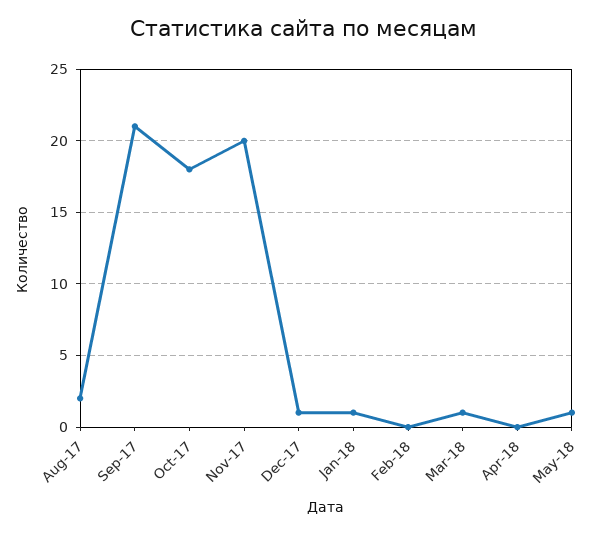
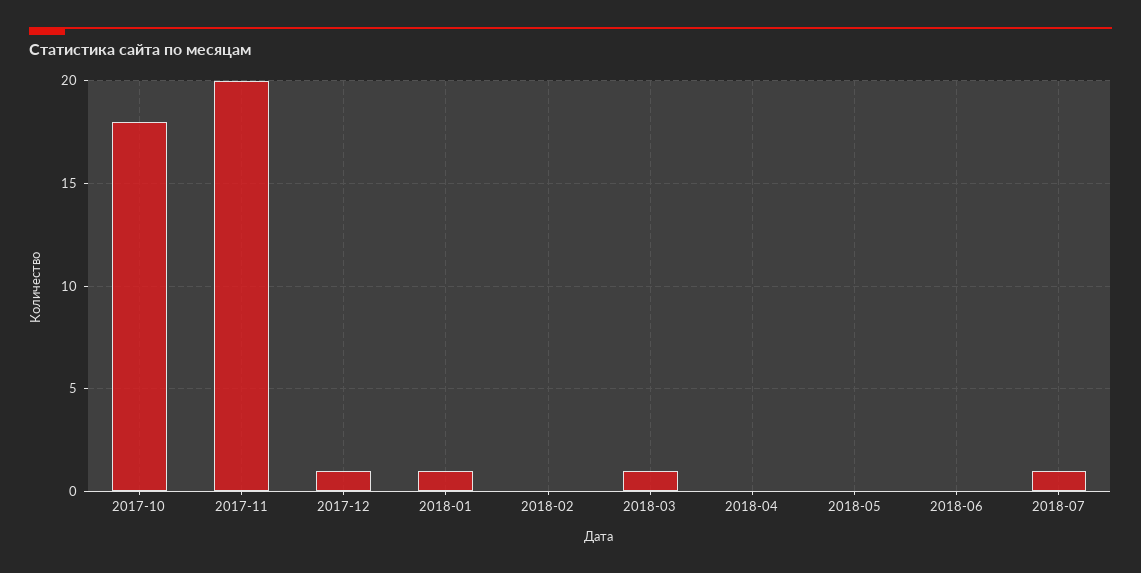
Aug-17: 2 -> none
Sep-17: 21 -> none
May-18: 1 -> 0
2018-06: none -> 0
2018-07: none -> 1

